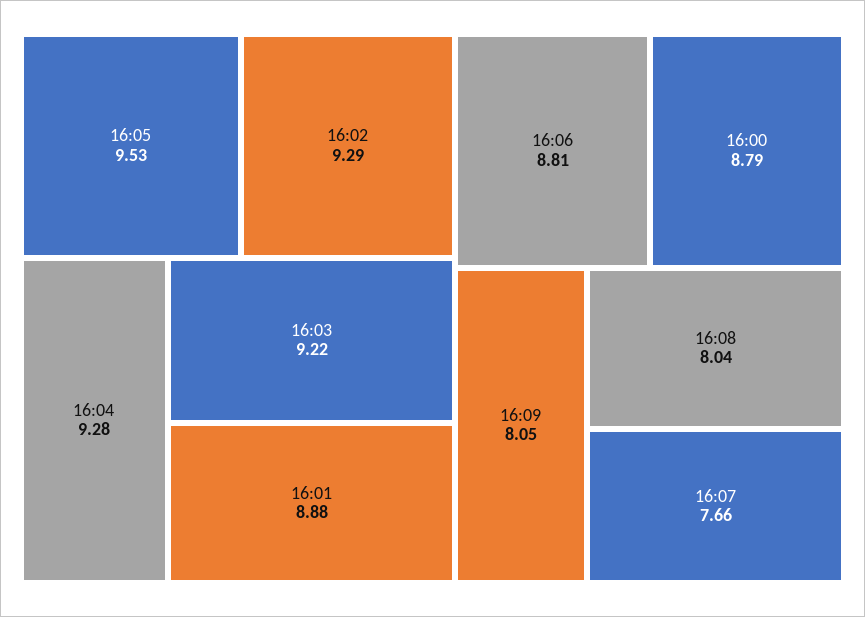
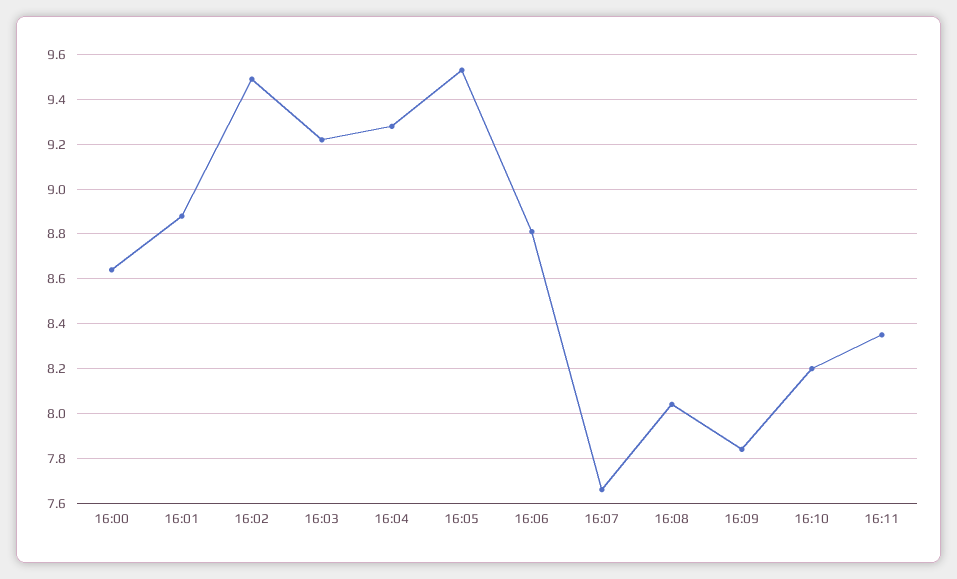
16:02: 9.29 -> 9.5
16:00: 8.79 -> 8.65
16:09: 8.05 -> 7.85
16:10: none -> 8.2
16:11: none -> 8.35

